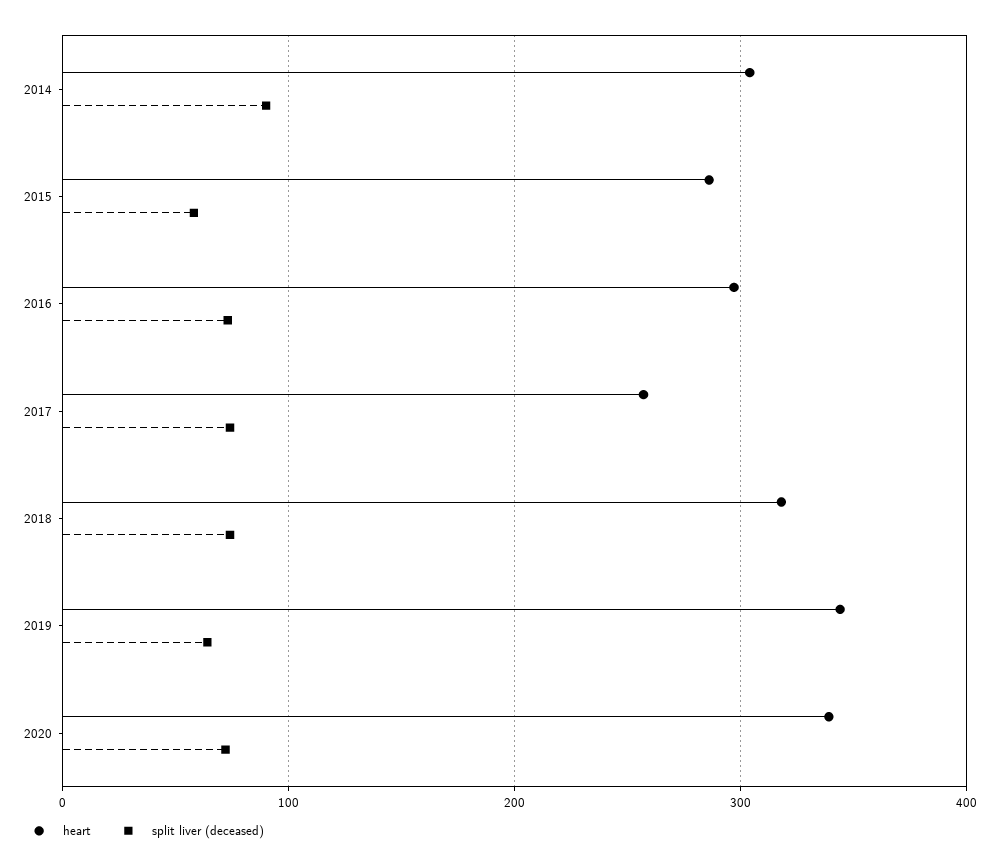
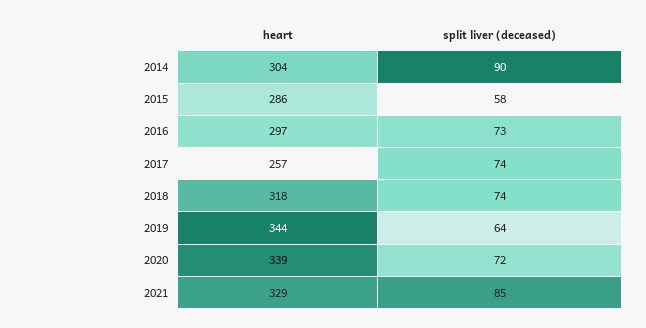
heart, 2021: none -> 329
split liver (deceased), 2021: none -> 85

